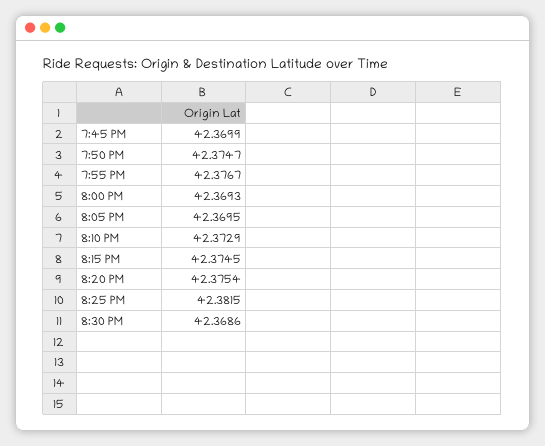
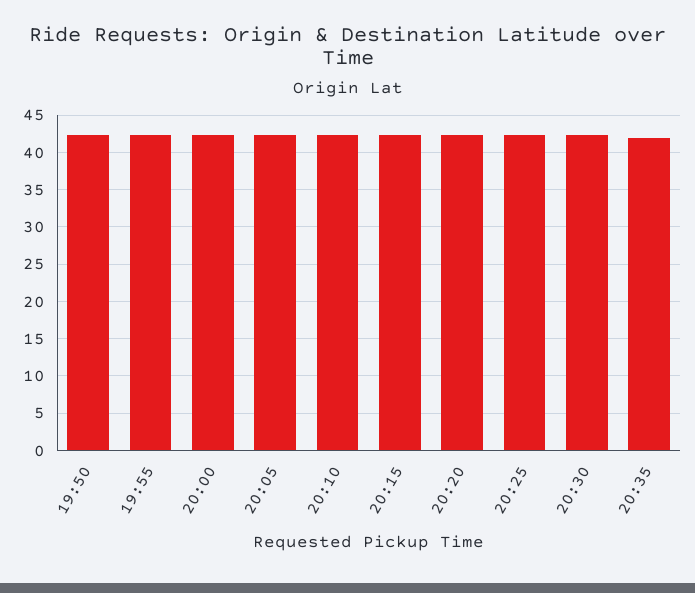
7:45 PM: 42.3699 -> none
20:35: none -> 42

